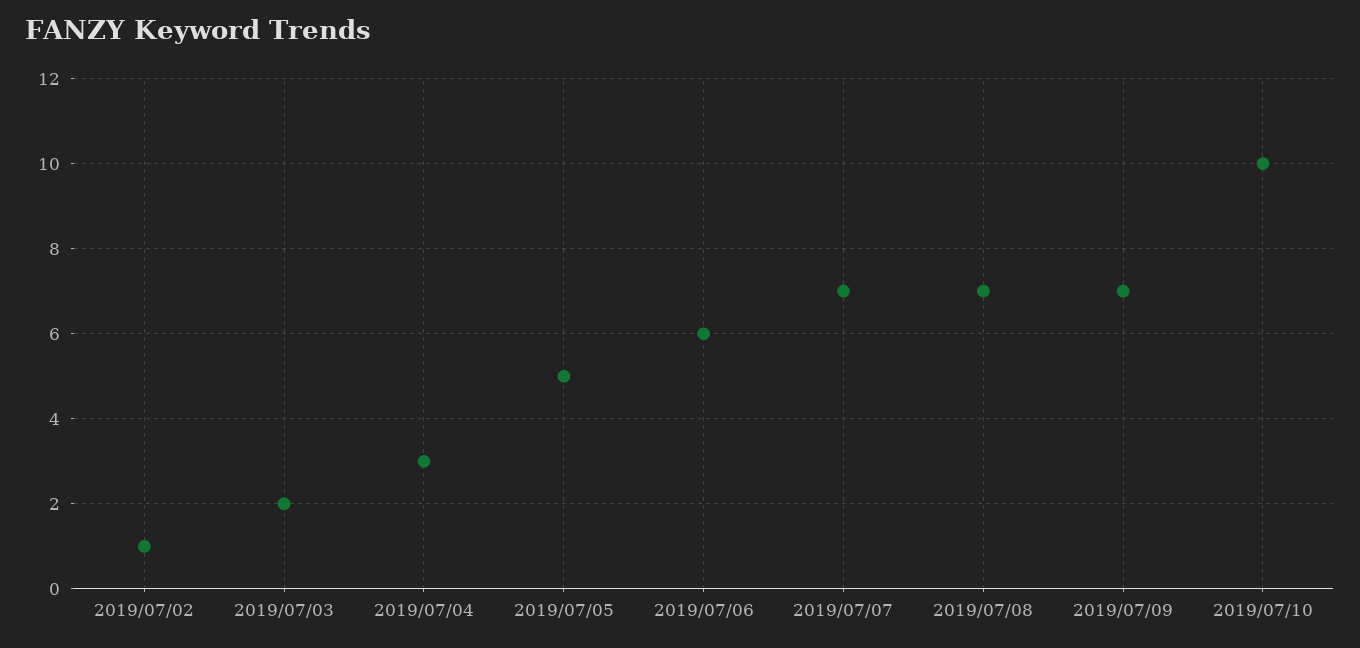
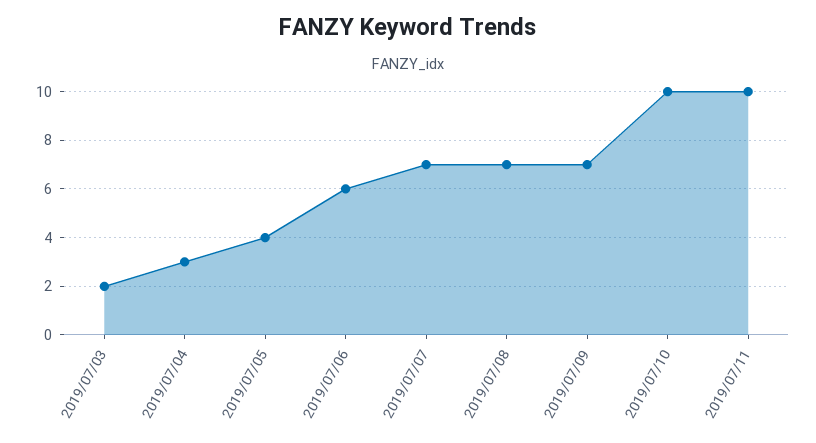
2019/07/02: 1 -> none
2019/07/05: 5 -> 4
2019/07/11: none -> 10

